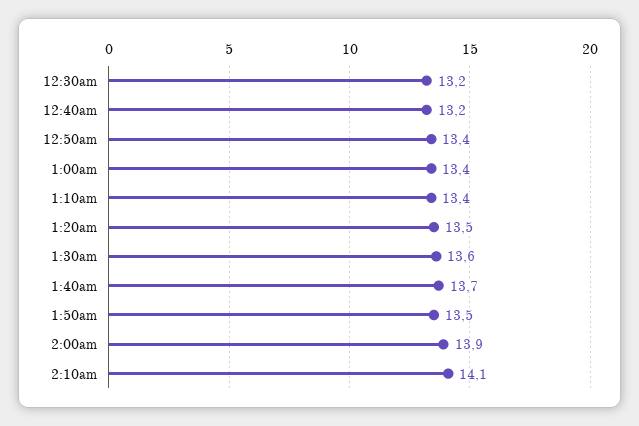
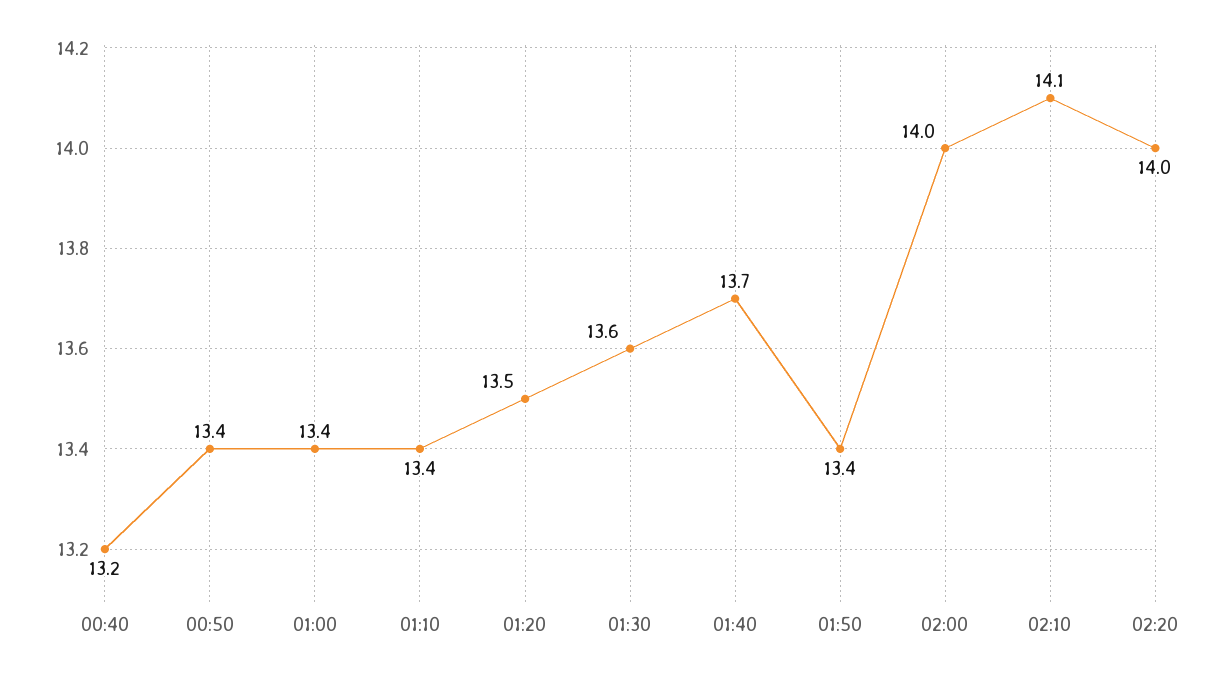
12:30am: 13.2 -> none
1:50am: 13.5 -> 13.4
2:00am: 13.9 -> 14
02:20: none -> 14

